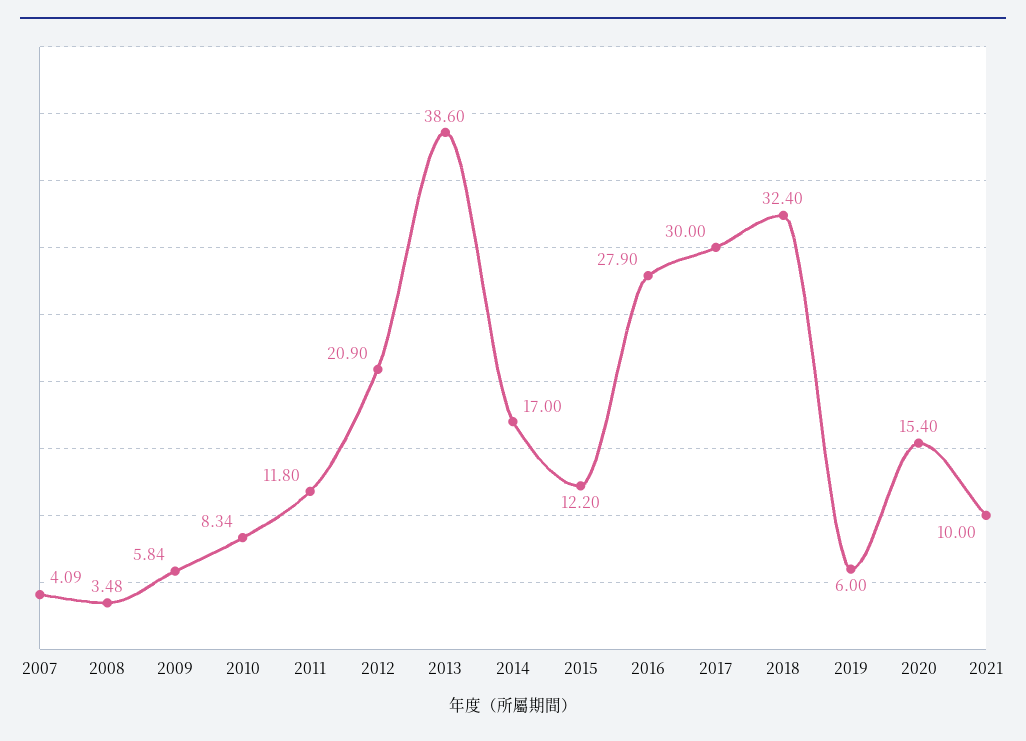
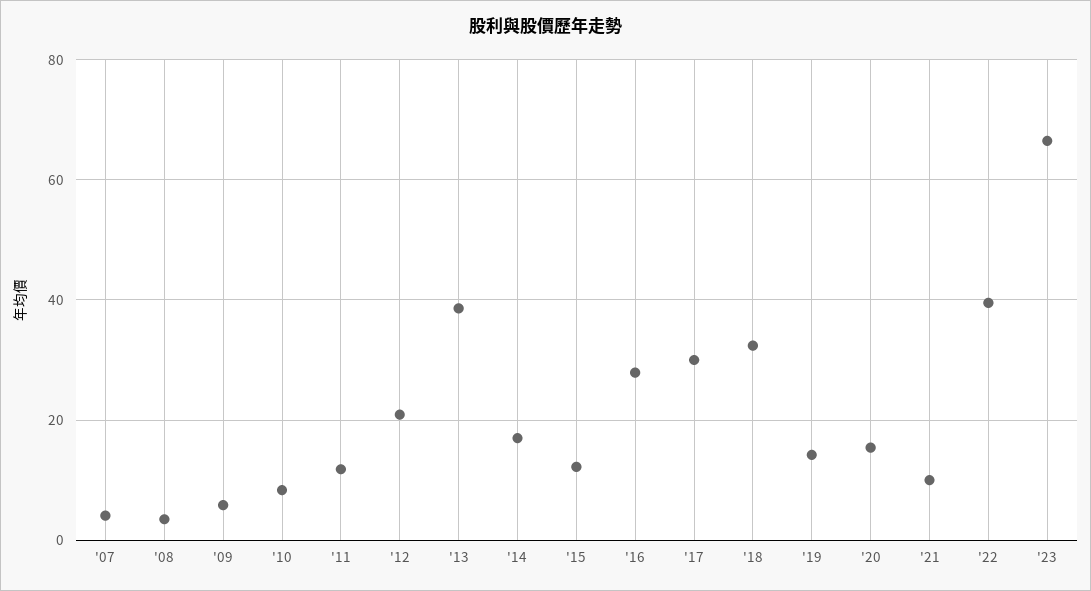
2019: 6 -> 14
'22: none -> 40
'23: none -> 66

